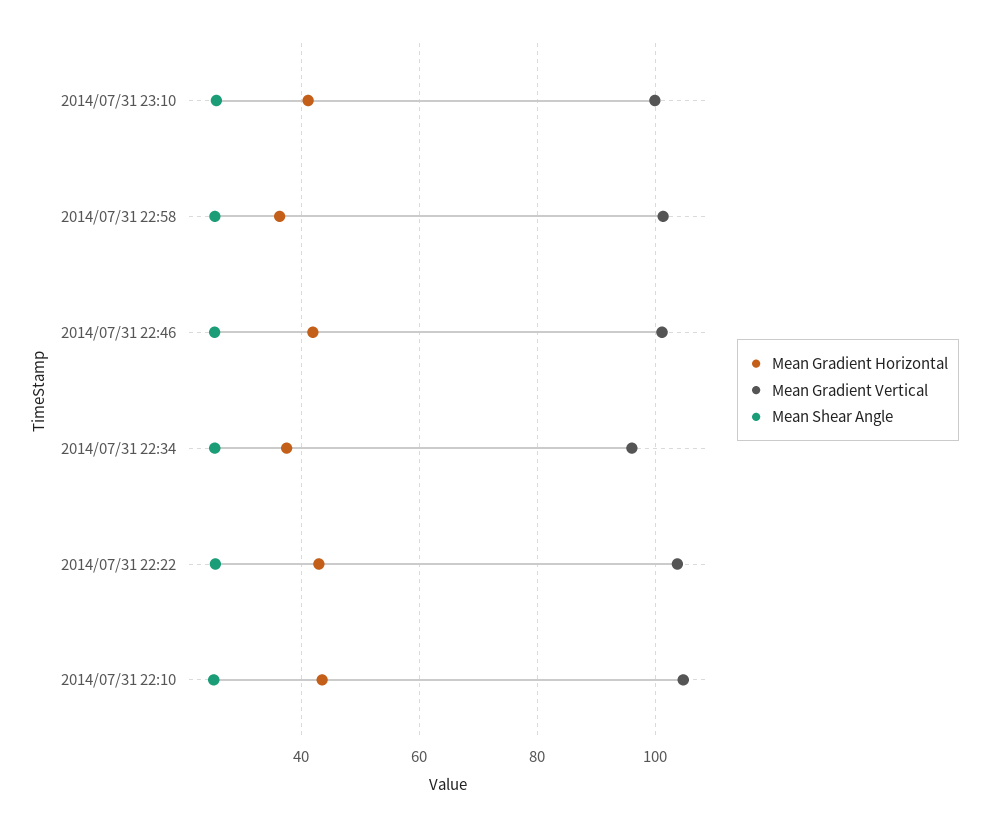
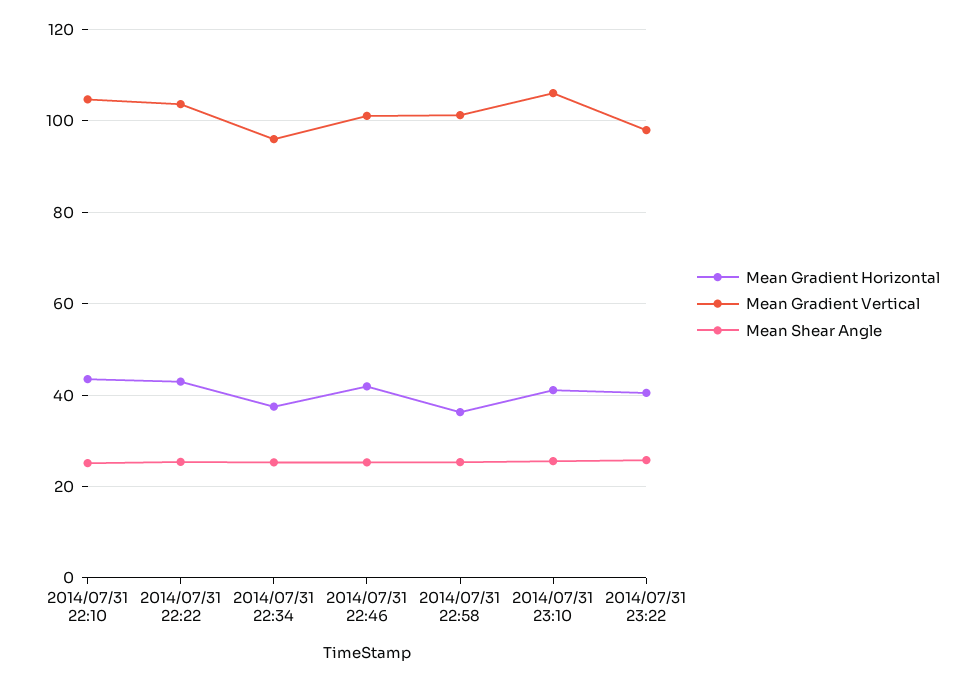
Mean Gradient Vertical, 2014/07/31 23:10: 100 -> 106
Mean Gradient Horizontal, 2014/07/31 23:22: none -> 40
Mean Gradient Vertical, 2014/07/31 23:22: none -> 98
Mean Shear Angle, 2014/07/31 23:22: none -> 26

